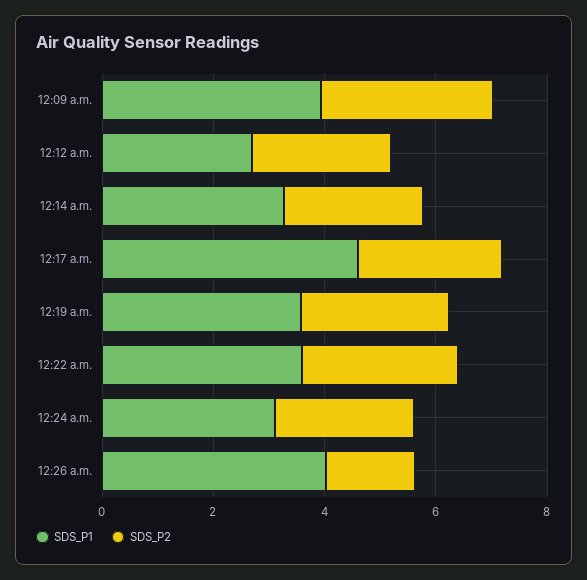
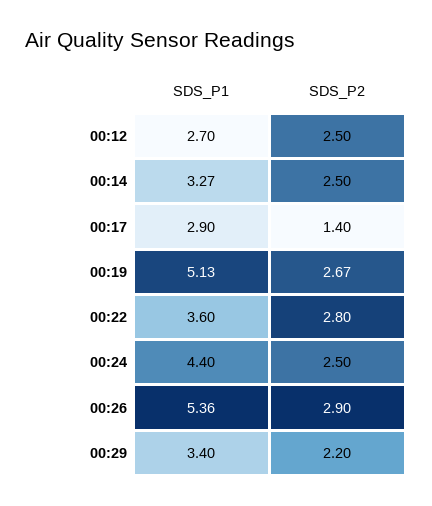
SDS_P1, 12:09 a.m.: 4 -> none
SDS_P2, 12:09 a.m.: 3 -> none
SDS_P1, 12:17 a.m.: 4.5 -> 2.9
SDS_P2, 12:17 a.m.: 2.5 -> 1.4
SDS_P1, 12:19 a.m.: 3.5 -> 5.13
SDS_P1, 12:24 a.m.: 3 -> 4.4
SDS_P1, 12:26 a.m.: 4 -> 5.36
SDS_P2, 12:26 a.m.: 1.5 -> 2.9
SDS_P1, 00:29: none -> 3.4
SDS_P2, 00:29: none -> 2.2

